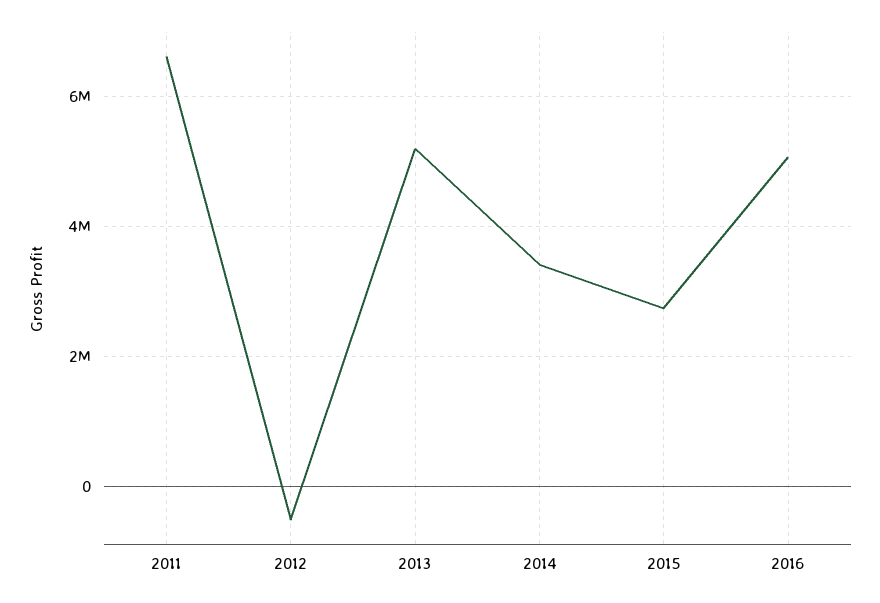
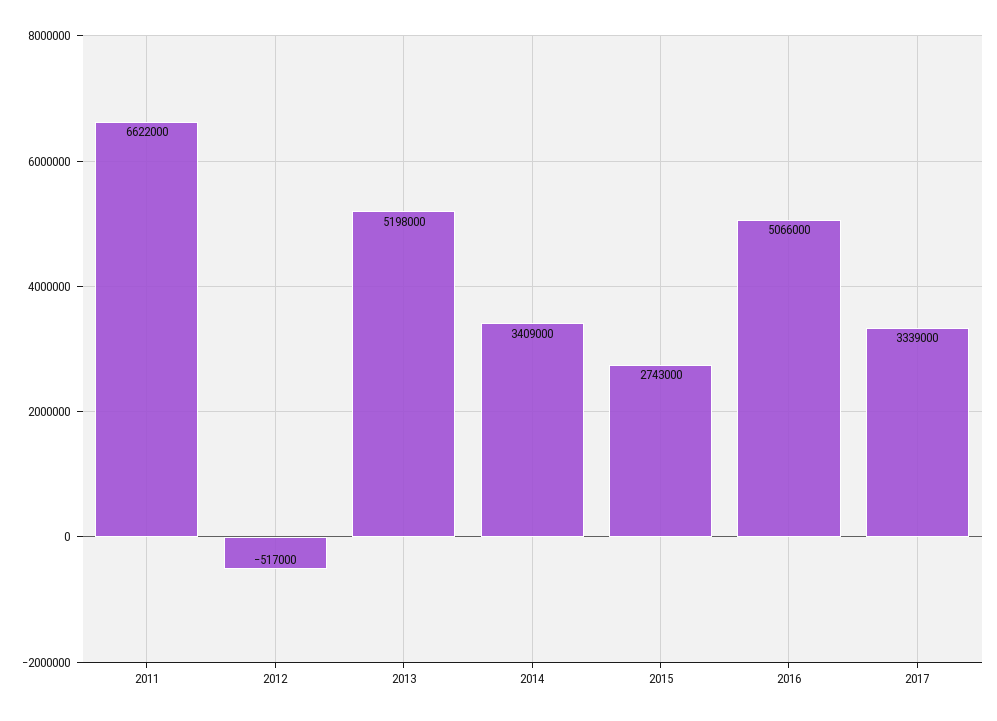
2017: none -> 3339000

